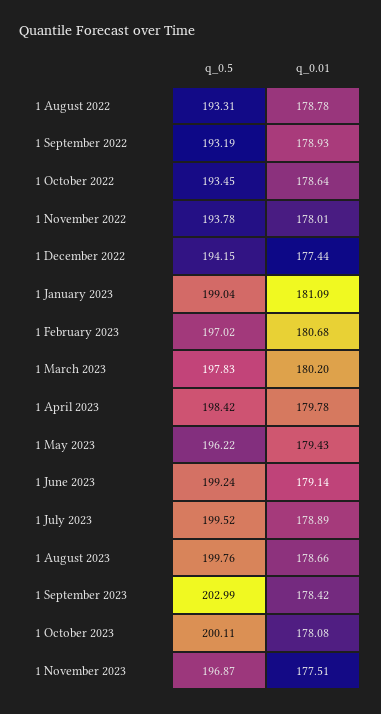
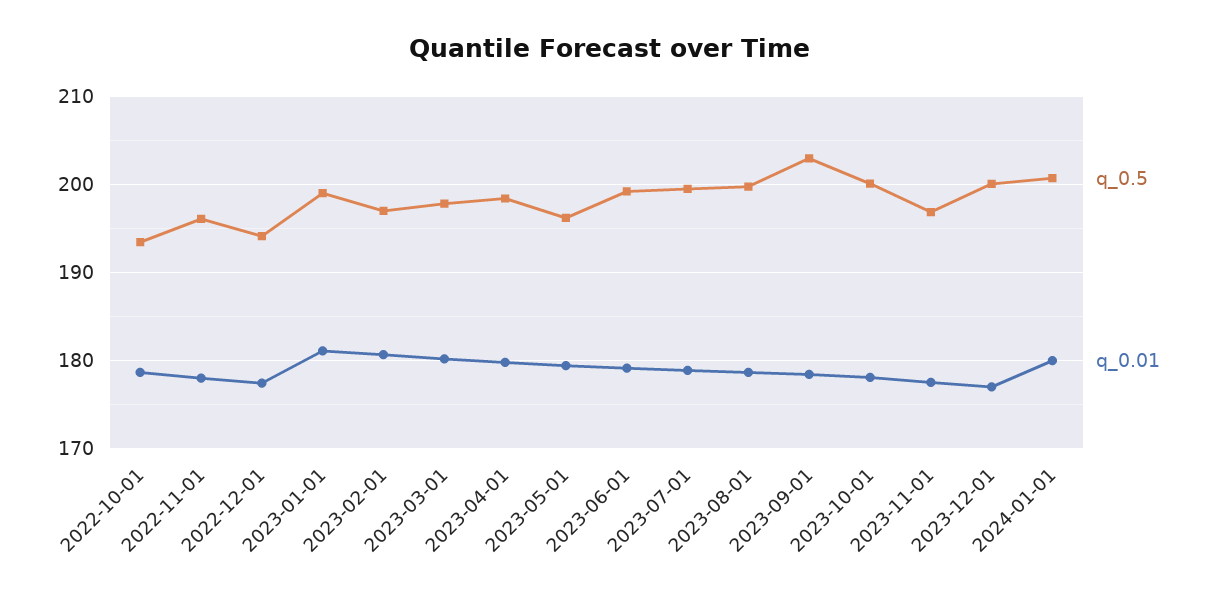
q_0.5, 1 August 2022: 193.31 -> none
q_0.01, 1 August 2022: 178.78 -> none
q_0.5, 1 September 2022: 193.19 -> none
q_0.01, 1 September 2022: 178.93 -> none
q_0.5, 1 November 2022: 193.78 -> 196
q_0.5, 2023-12-01: none -> 200
q_0.01, 2023-12-01: none -> 177
q_0.5, 2024-01-01: none -> 201
q_0.01, 2024-01-01: none -> 180

